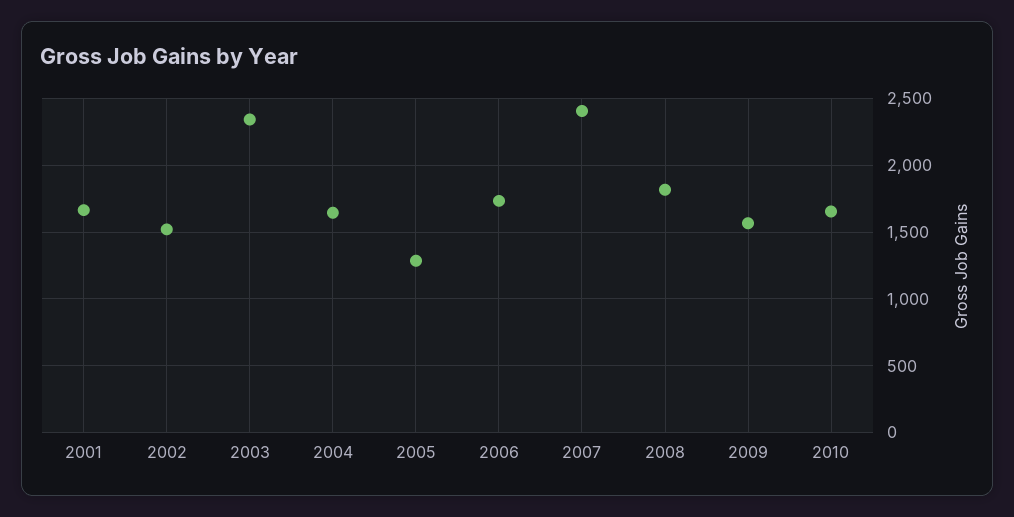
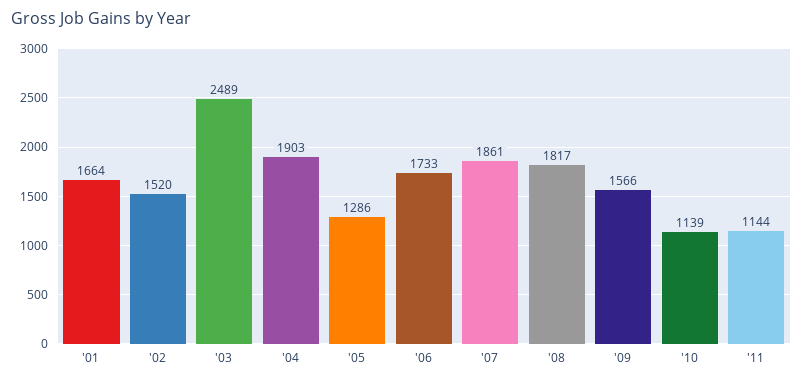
2003: 2350 -> 2489
2004: 1650 -> 1903
2007: 2400 -> 1861
2010: 1650 -> 1139
'11: none -> 1144

